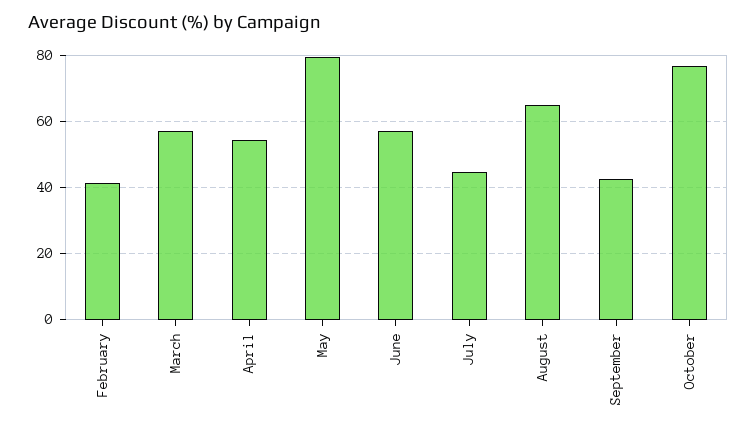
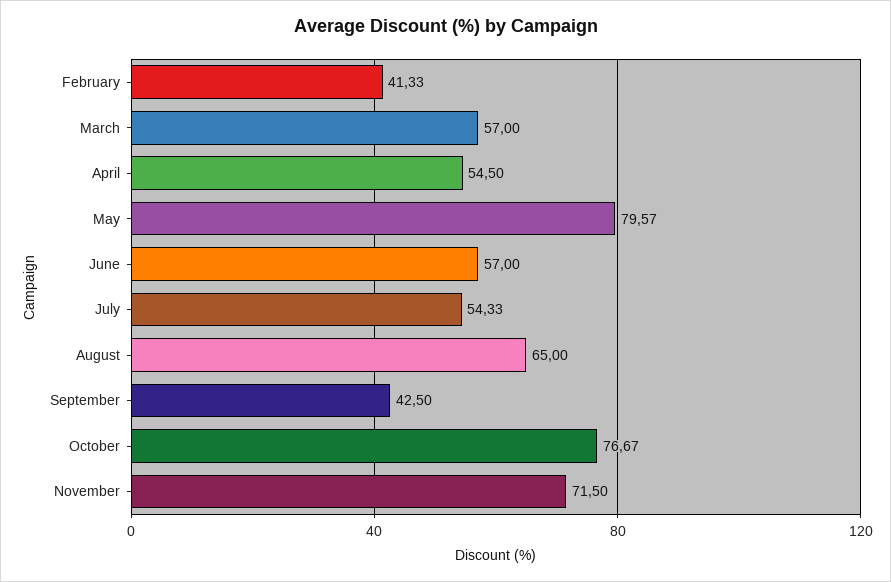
July: 44 -> 54.33
November: none -> 71.5

